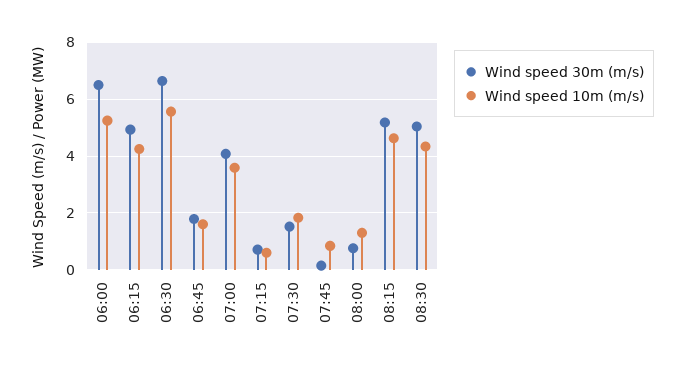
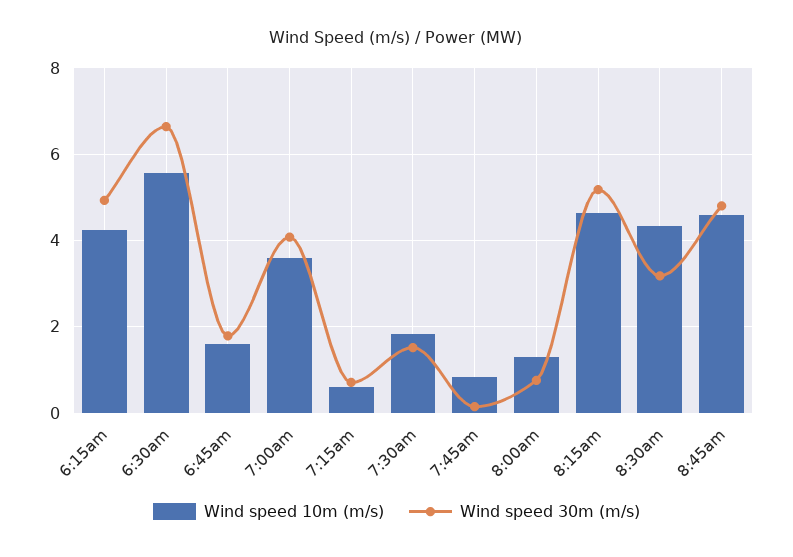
Wind speed 30m (m/s), 06:00: 6.5 -> none
Wind speed 10m (m/s), 06:00: 5.25 -> none
Wind speed 30m (m/s), 08:30: 5 -> 3.2
Wind speed 10m (m/s), 8:45am: none -> 4.6
Wind speed 30m (m/s), 8:45am: none -> 4.8

